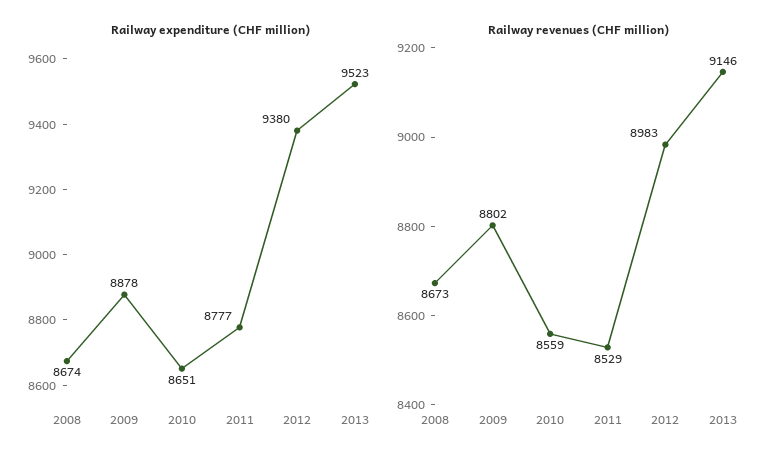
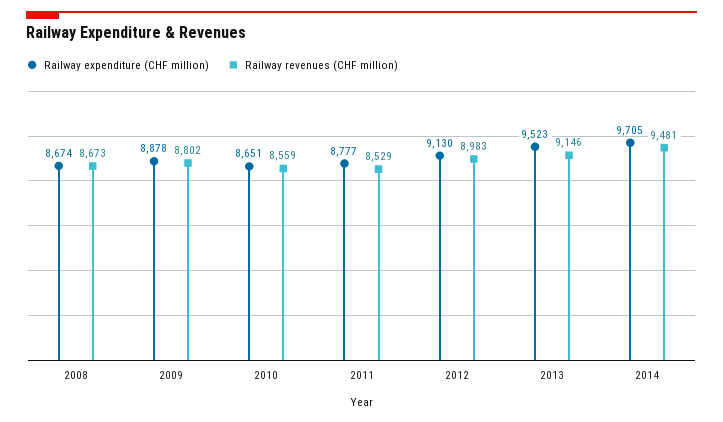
Railway expenditure (CHF million), 2012: 9380 -> 9130
Railway expenditure (CHF million), 2014: none -> 9705
Railway revenues (CHF million), 2014: none -> 9481

